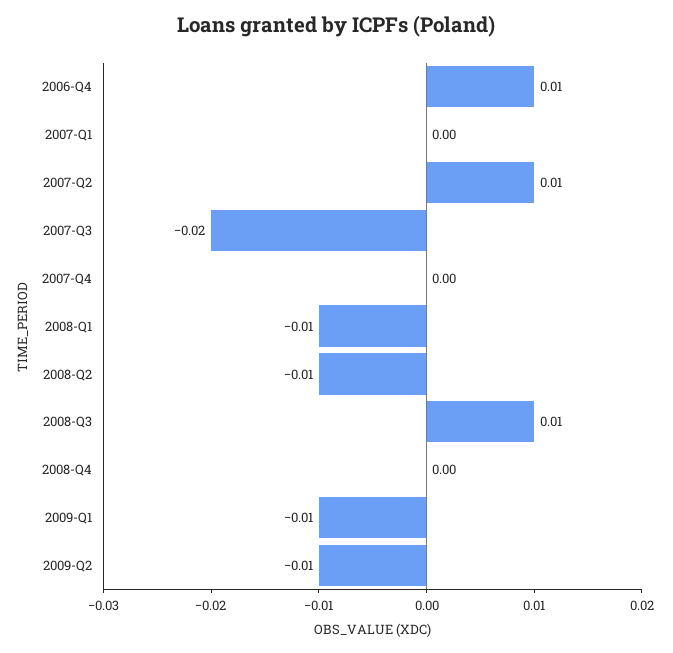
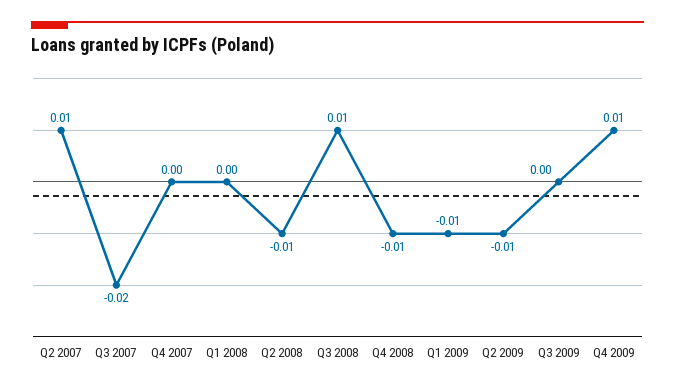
2006-Q4: 0.01 -> none
2007-Q1: 0 -> none
2008-Q1: -0.01 -> 0
2008-Q4: 0 -> -0.01
Q3 2009: none -> 0
Q4 2009: none -> 0.01

